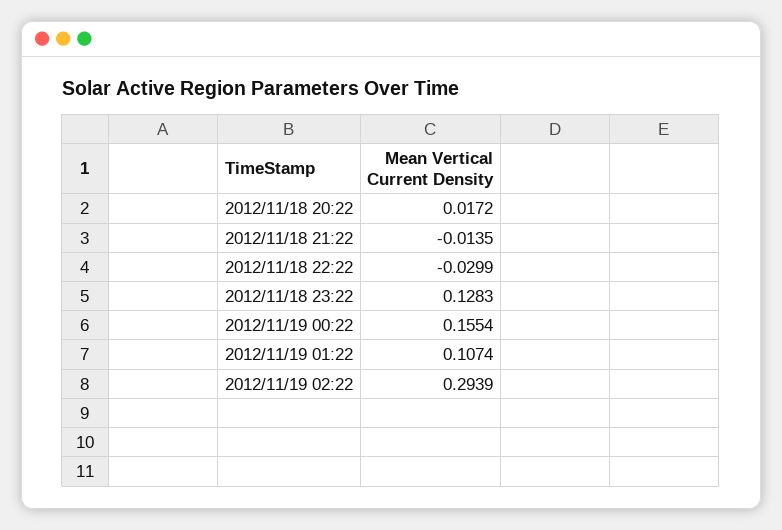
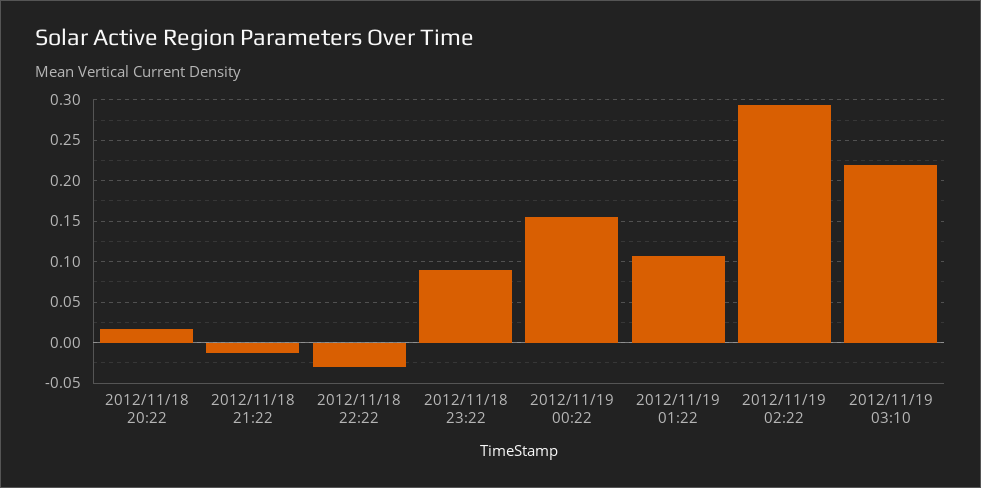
2012/11/18 23:22: 0.1283 -> 0.09
2012/11/19 03:10: none -> 0.22

